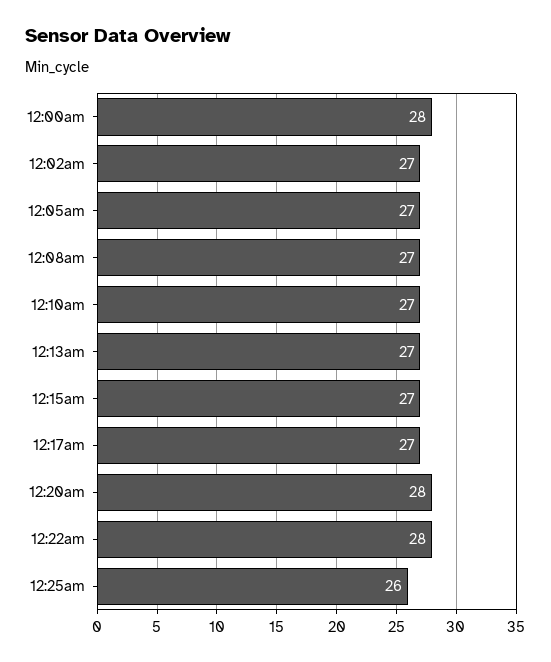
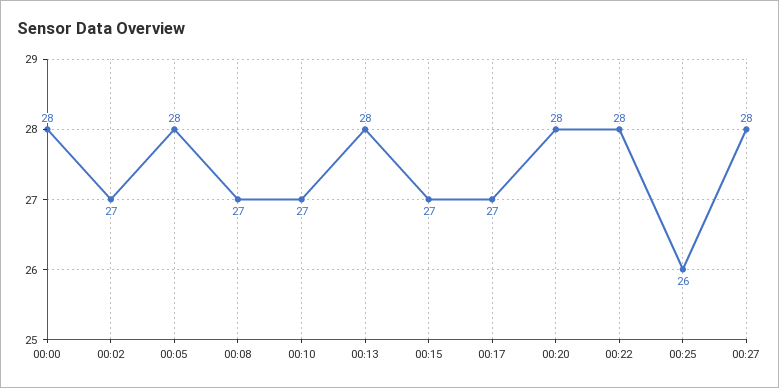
12:05am: 27 -> 28
12:13am: 27 -> 28
00:27: none -> 28

